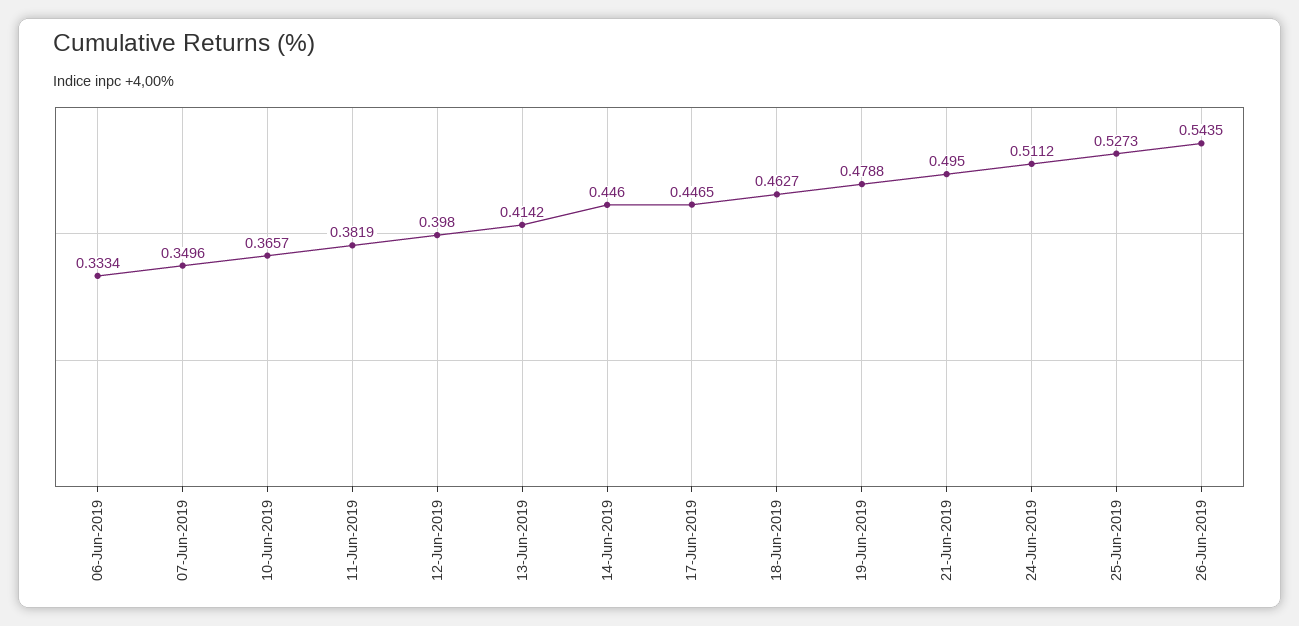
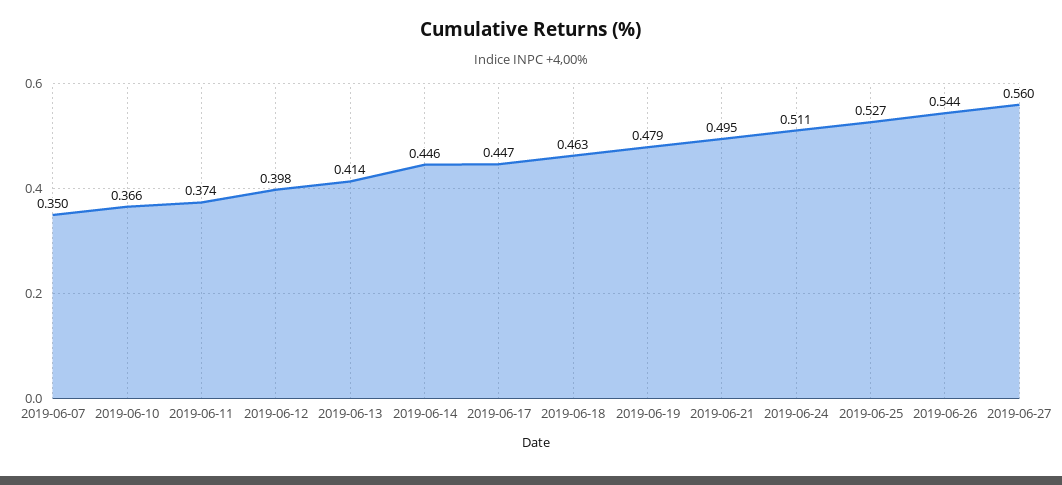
06-Jun-2019: 0.3334 -> none
11-Jun-2019: 0.3819 -> 0.374
2019-06-27: none -> 0.56

